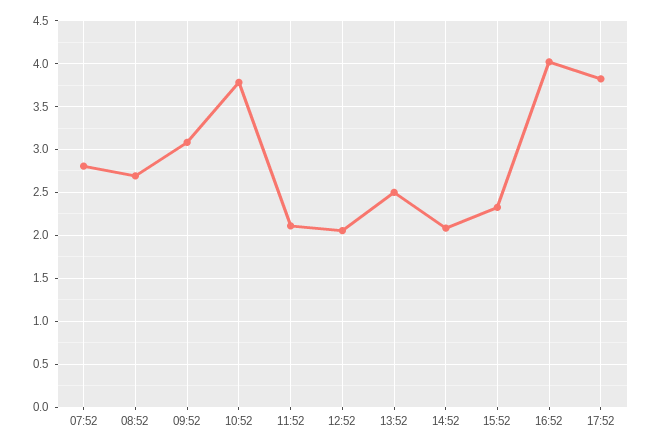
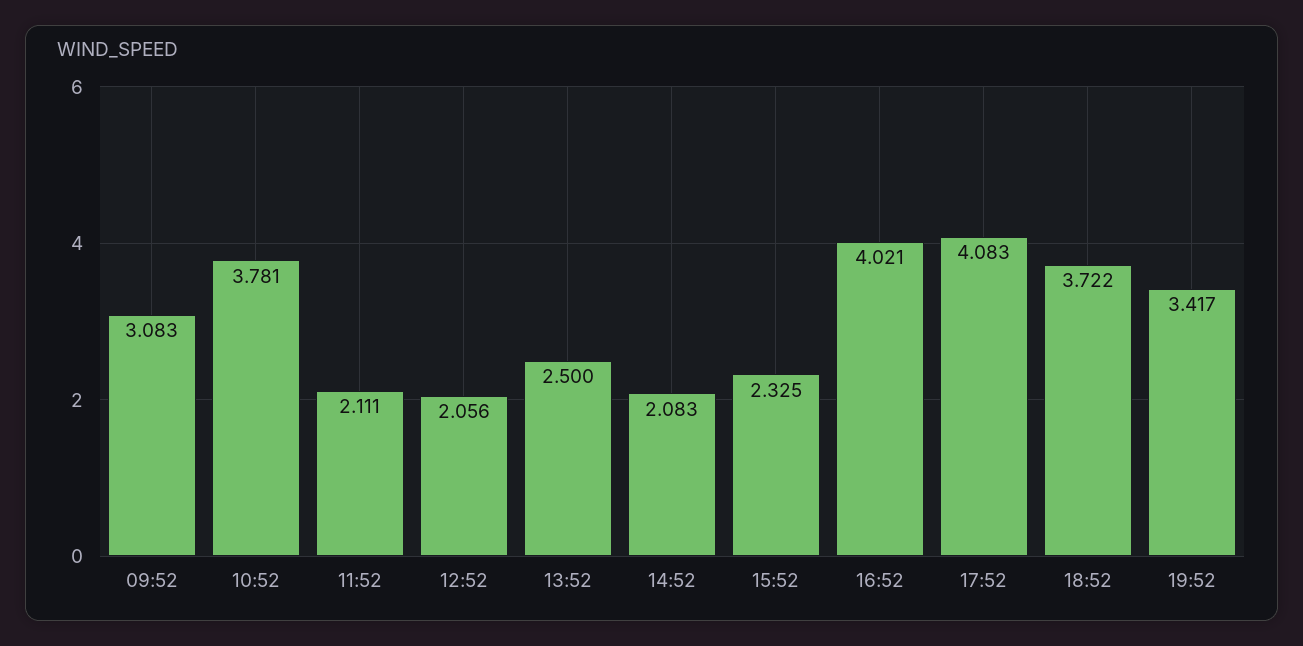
07:52: 2.8 -> none
08:52: 2.7 -> none
17:52: 3.8 -> 4.083
18:52: none -> 3.722
19:52: none -> 3.417

